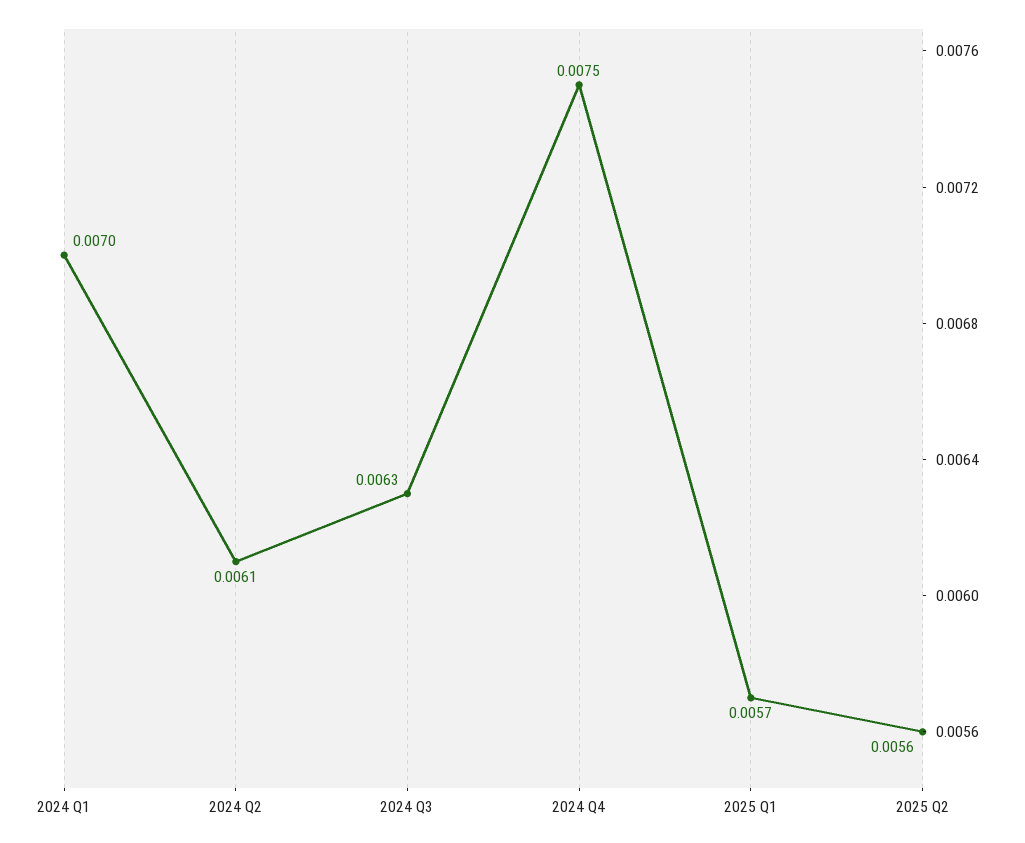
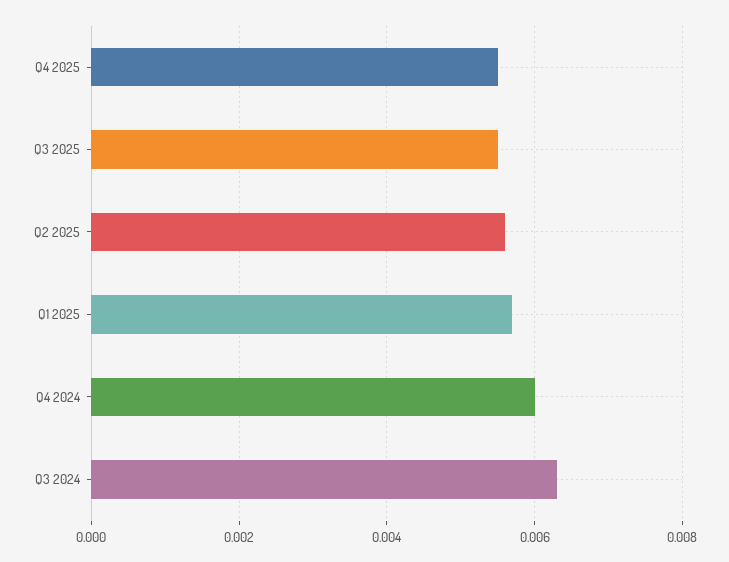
2024 Q1: 0.007 -> none
2024 Q2: 0.0061 -> none
2024 Q4: 0.0075 -> 0.006
Q4 2025: none -> 0.0055
Q3 2025: none -> 0.0055

